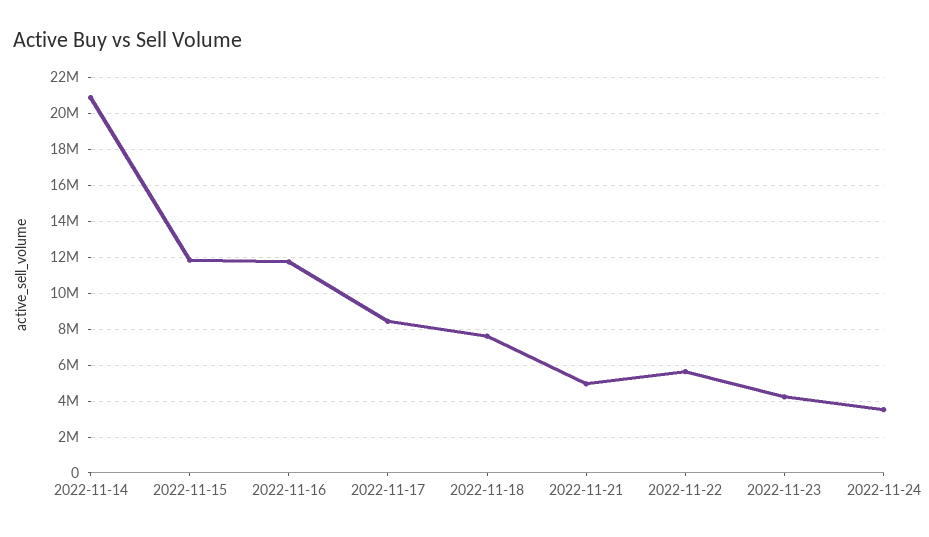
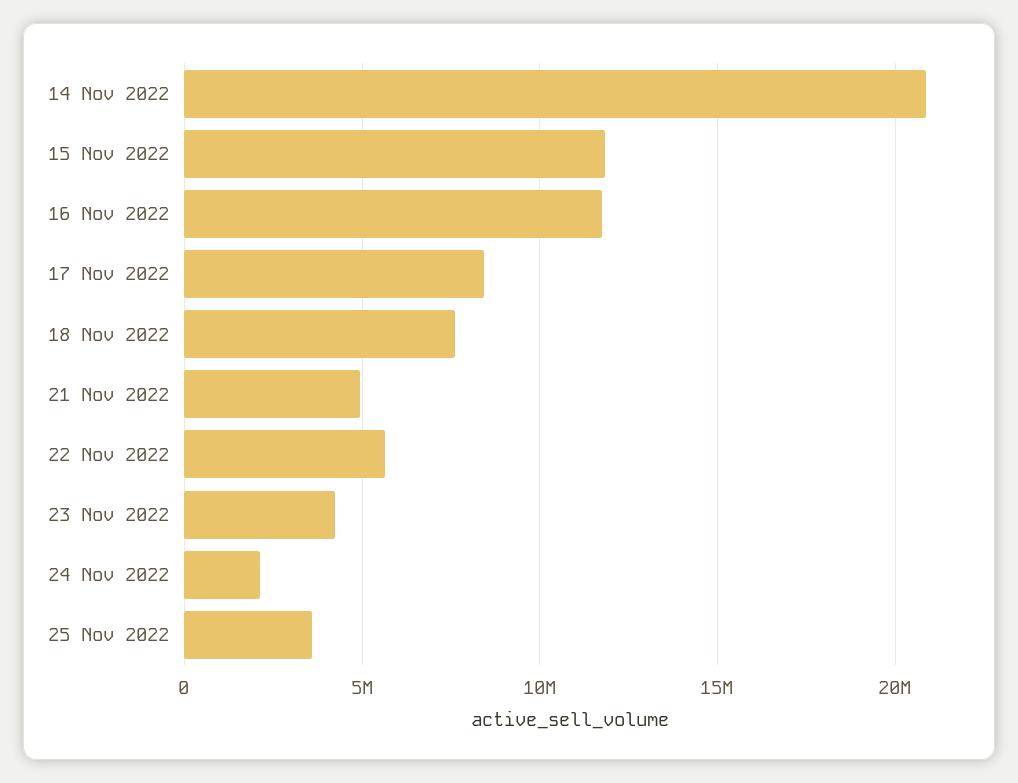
2022-11-24: 3500000 -> 2000000
25 Nov 2022: none -> 3500000

